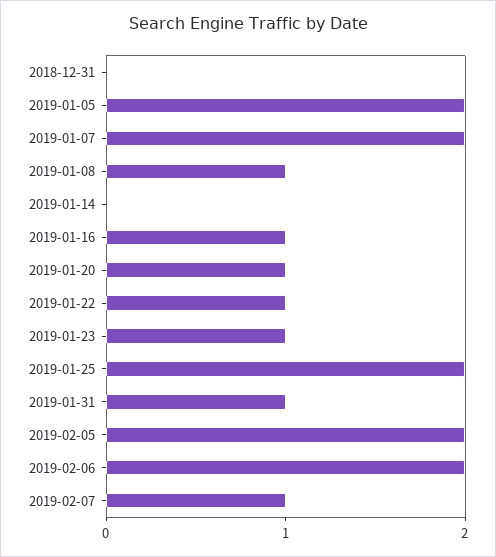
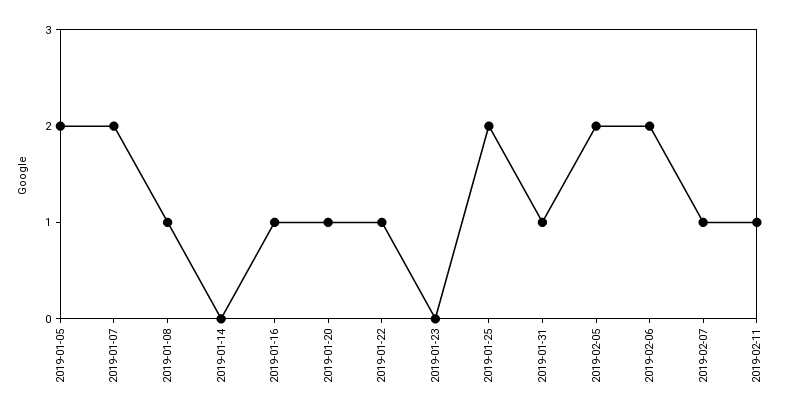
2018-12-31: 0 -> none
2019-01-23: 1 -> 0
2019-02-11: none -> 1

